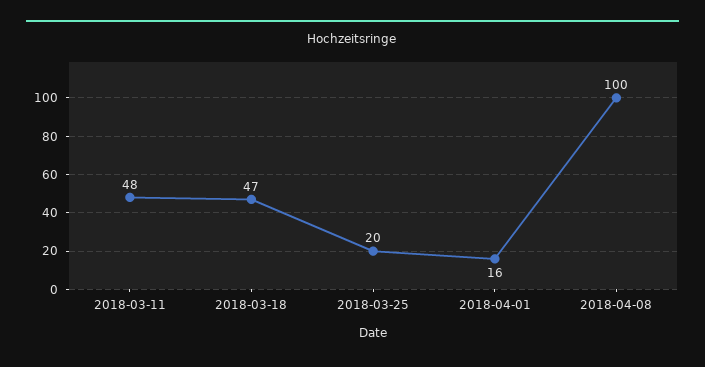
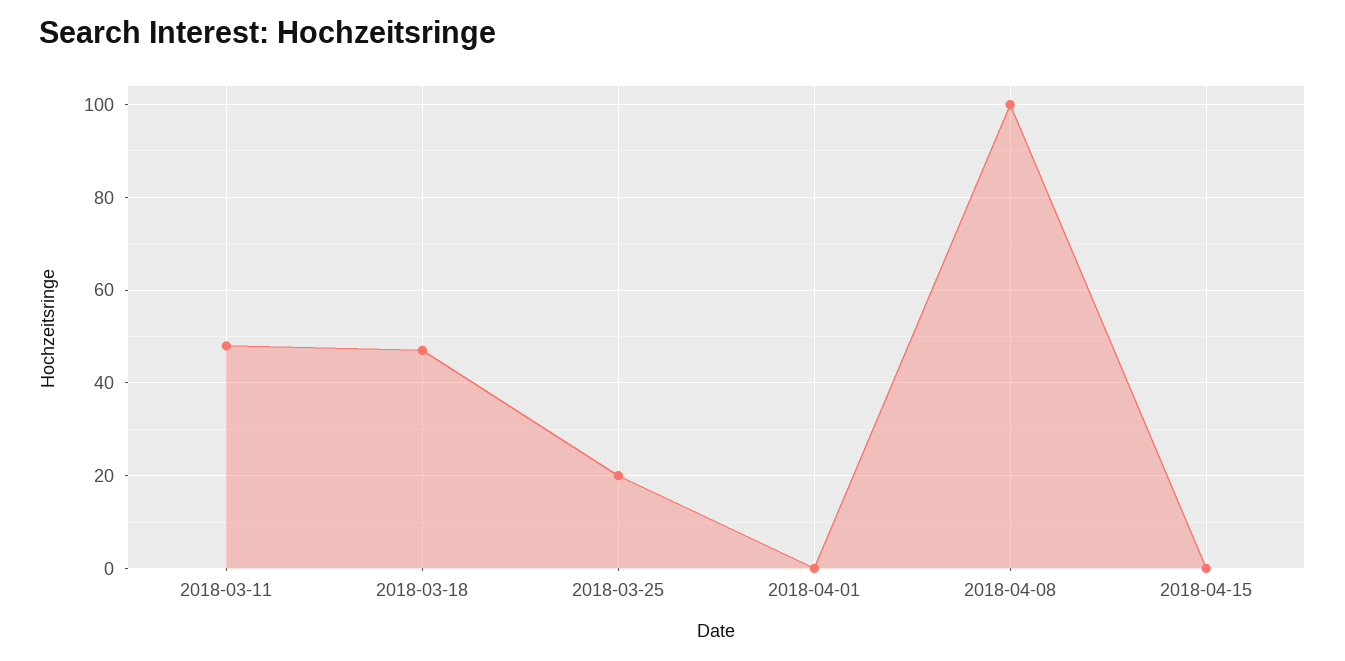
2018-04-01: 16 -> 0
2018-04-15: none -> 0

